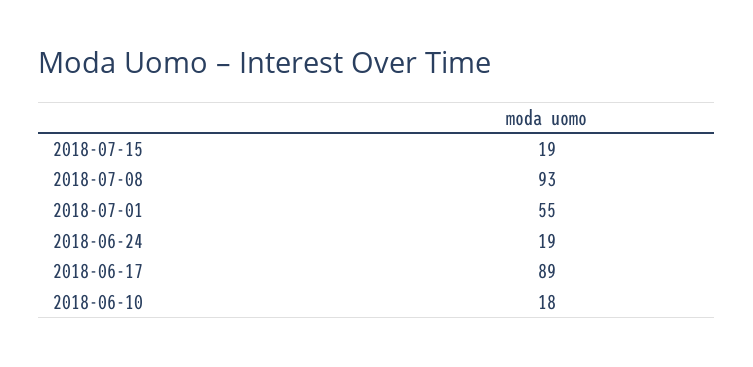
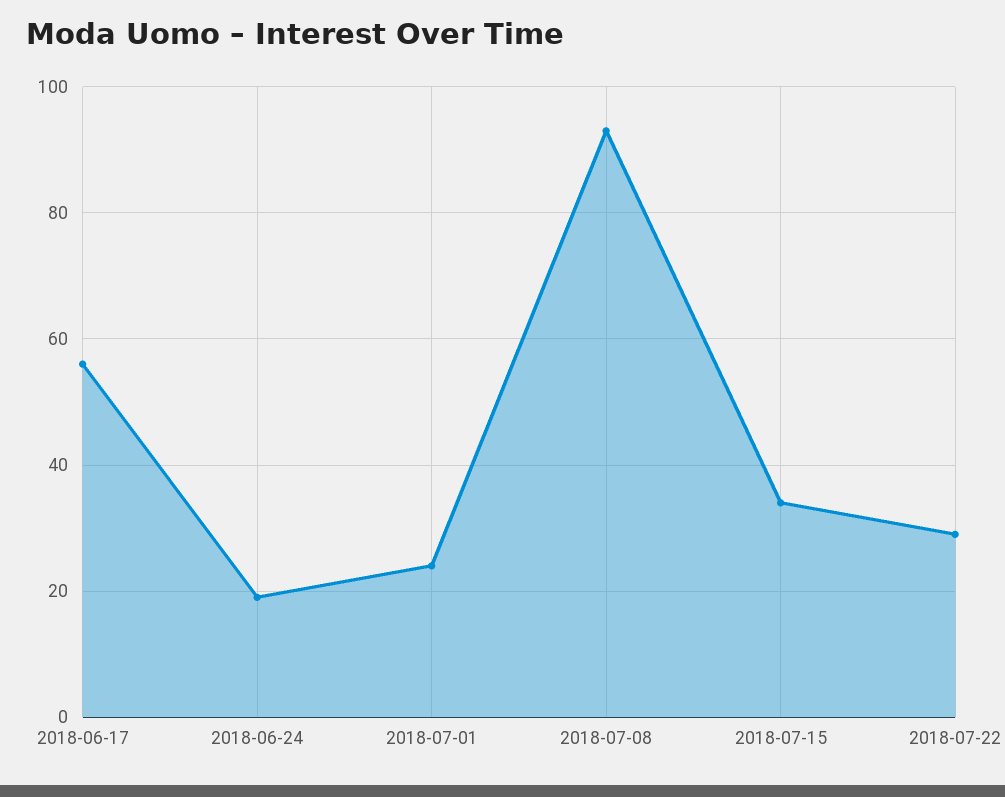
2018-07-15: 19 -> 35
2018-07-01: 55 -> 25
2018-06-17: 89 -> 55
2018-06-10: 18 -> none
2018-07-22: none -> 30

